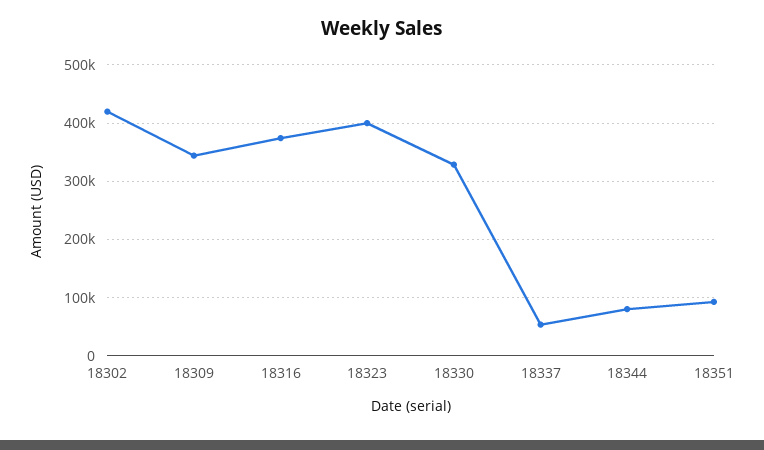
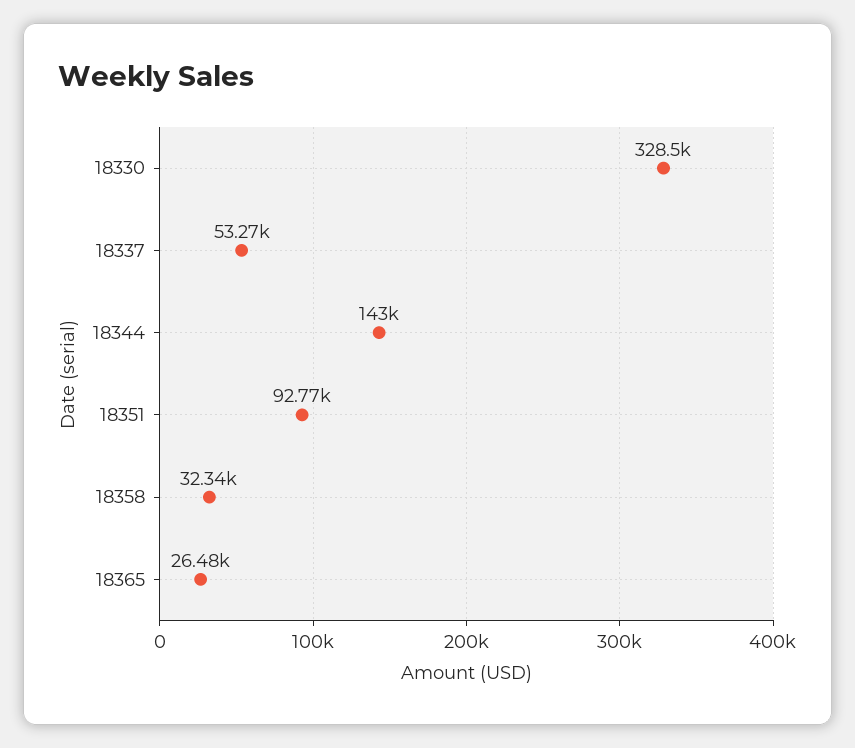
18302: 420000 -> none
18309: 340000 -> none
18316: 380000 -> none
18323: 400000 -> none
18344: 80000 -> 143000
18358: none -> 32340
18365: none -> 26480

